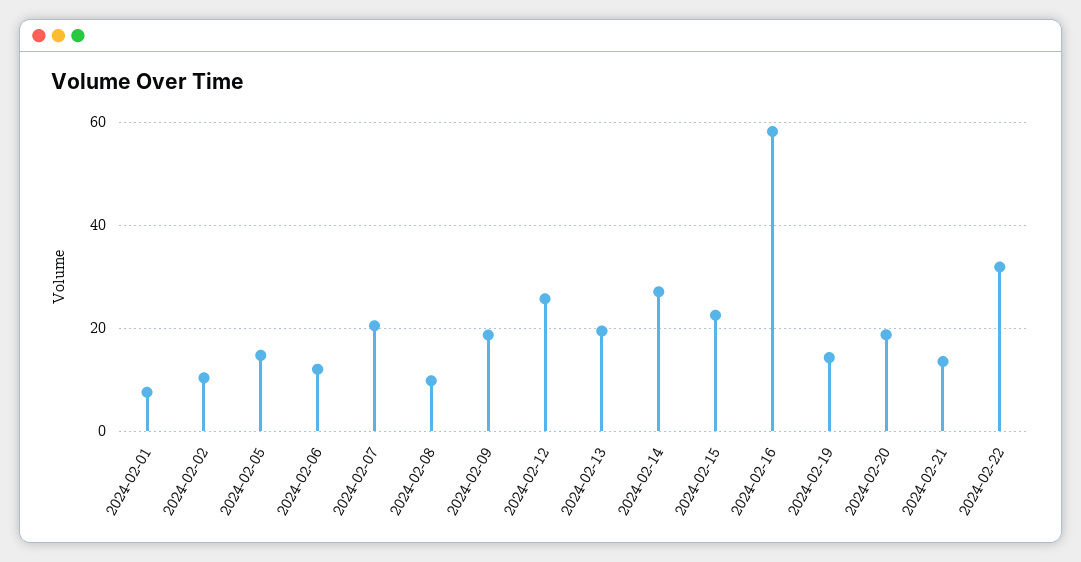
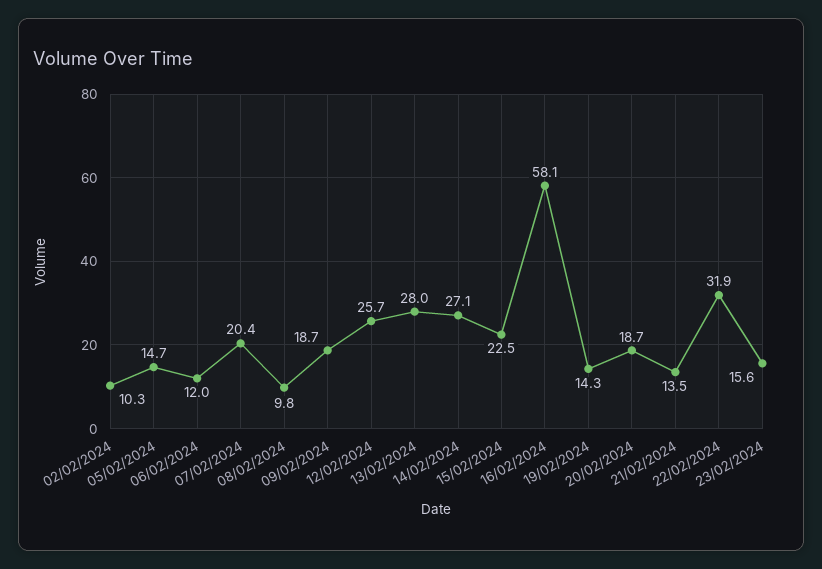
2024-02-01: 8 -> none
2024-02-13: 20 -> 28
23/02/2024: none -> 15.6

